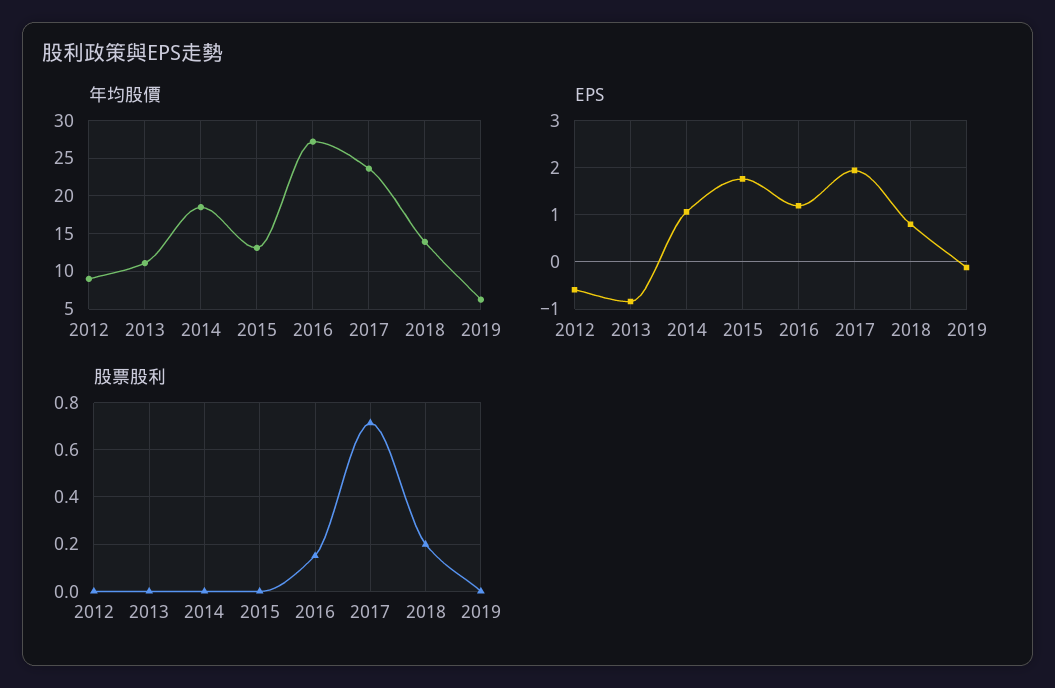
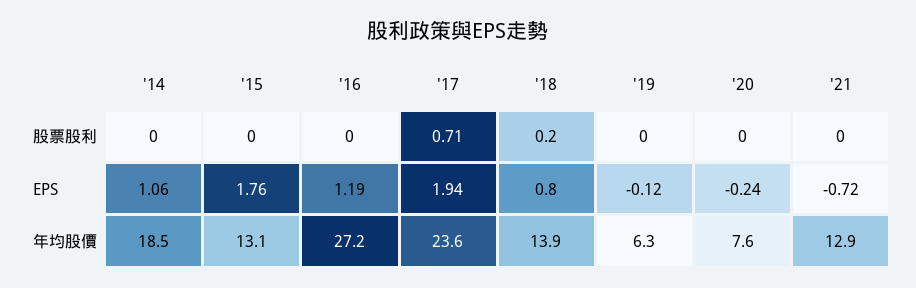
年均股價, 2012: 9 -> none
年均股價, 2013: 11 -> none
EPS, 2012: -0.6 -> none
EPS, 2013: -0.8 -> none
股票股利, 2012: 0 -> none
股票股利, 2013: 0 -> none
股票股利, 2016: 0.15 -> 0
股票股利, '20: none -> 0
股票股利, '21: none -> 0
EPS, '20: none -> -0.24
EPS, '21: none -> -0.72
年均股價, '20: none -> 7.6
年均股價, '21: none -> 12.9

